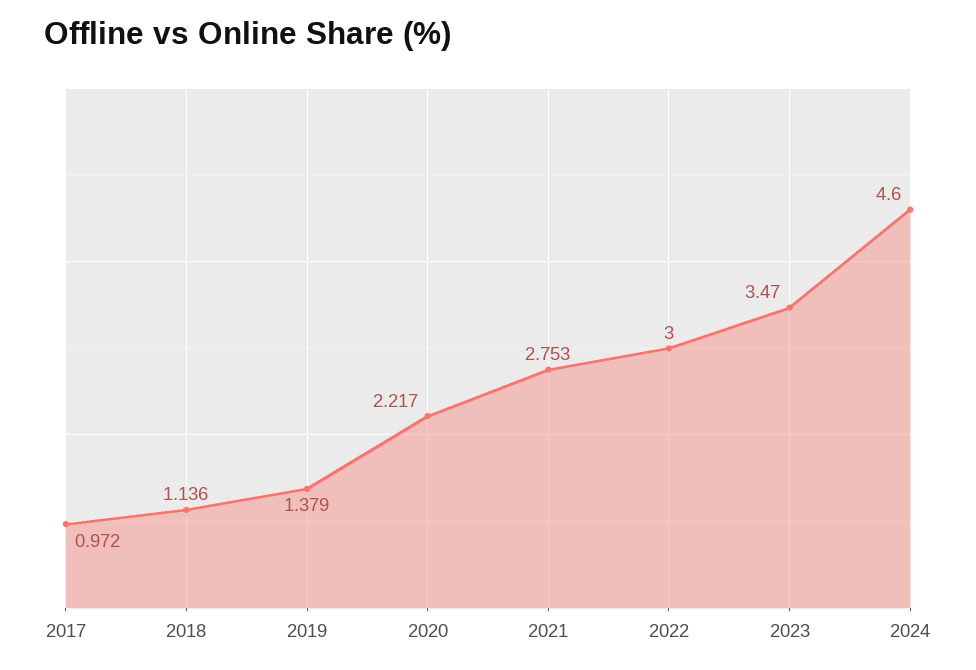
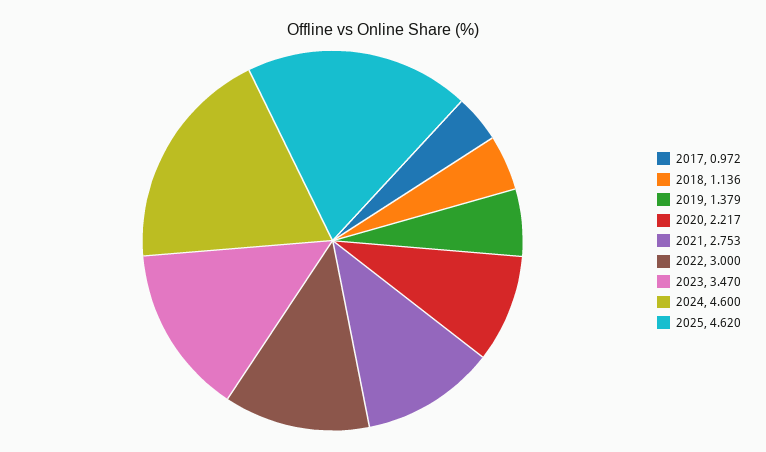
2025: none -> 4.62

